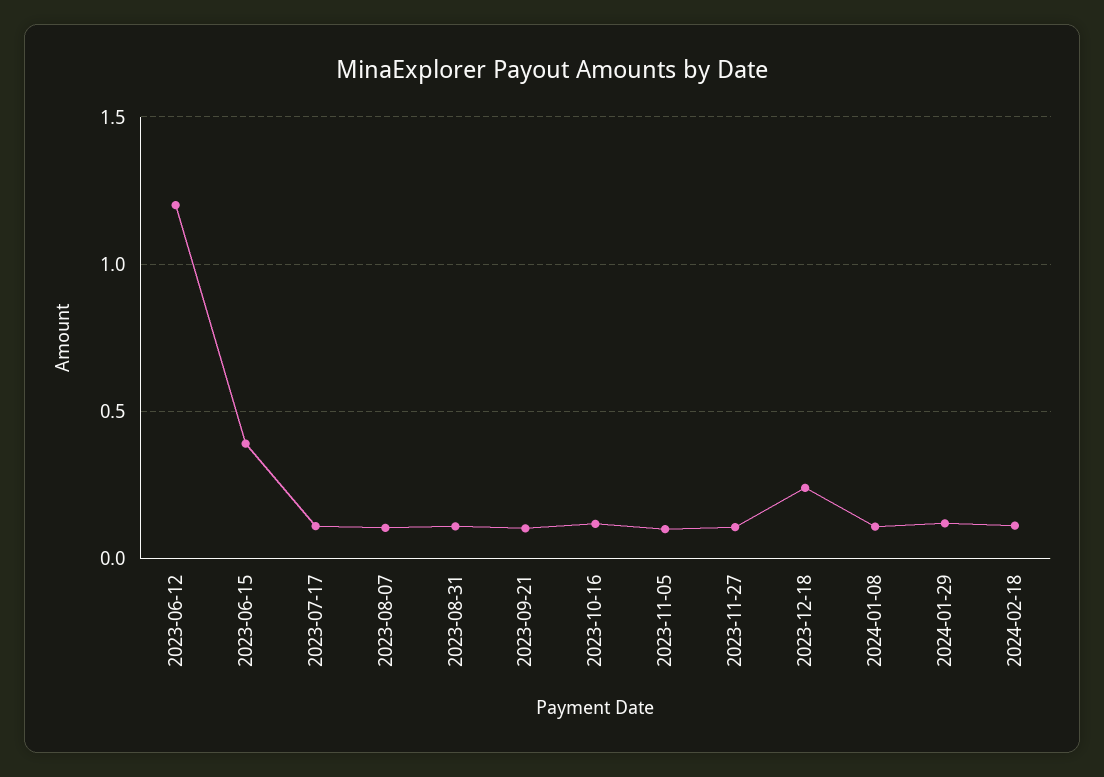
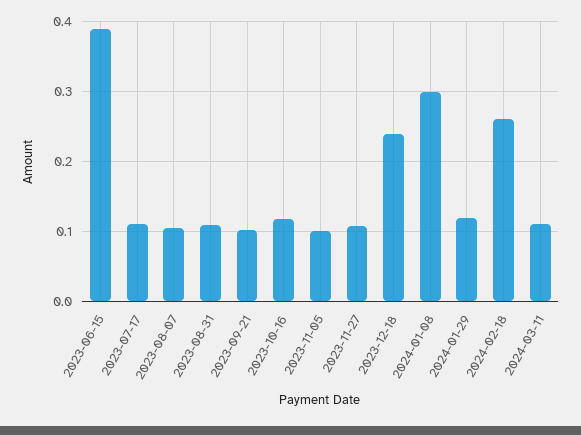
2023-06-12: 1.2 -> none
2024-01-08: 0.1 -> 0.3
2024-02-18: 0.1 -> 0.26
2024-03-11: none -> 0.11

